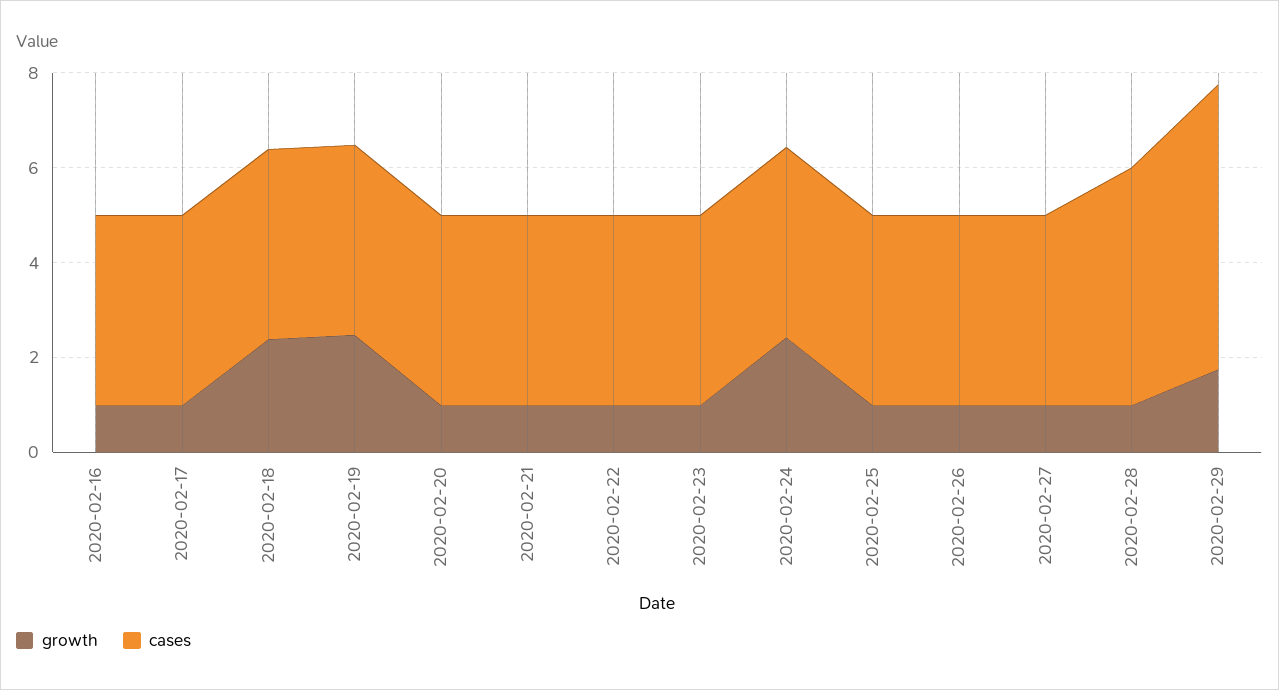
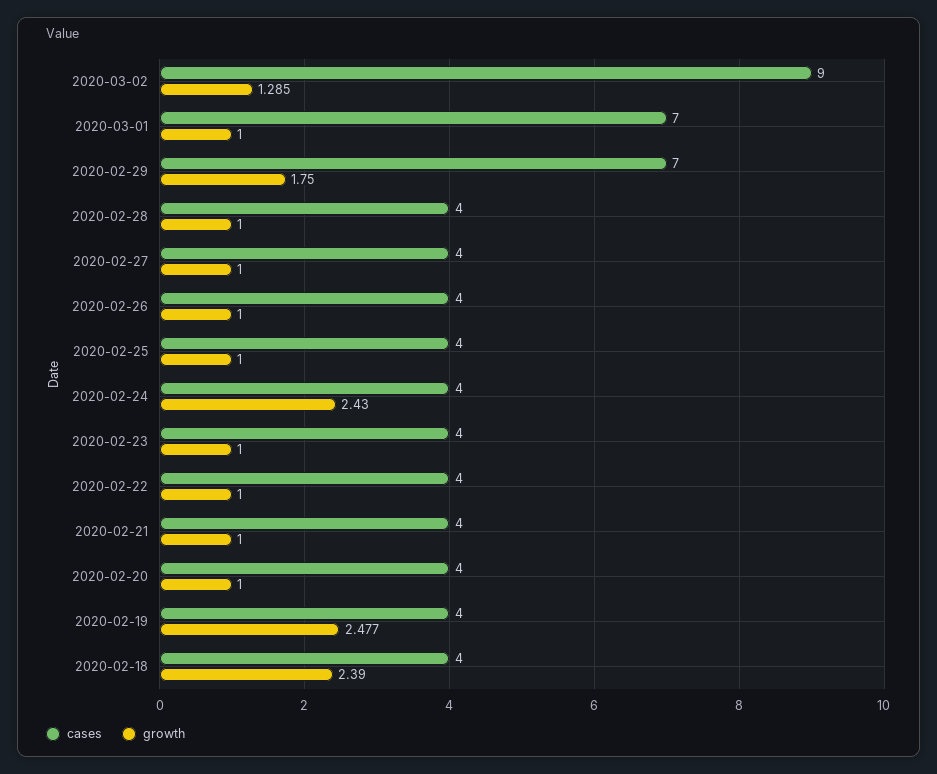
growth, 2020-02-16: 1 -> none
cases, 2020-02-16: 4 -> none
growth, 2020-02-17: 1 -> none
cases, 2020-02-17: 4 -> none
cases, 2020-02-28: 5 -> 4
cases, 2020-02-29: 6 -> 7
cases, 2020-03-02: none -> 9
growth, 2020-03-02: none -> 1.285
cases, 2020-03-01: none -> 7
growth, 2020-03-01: none -> 1

